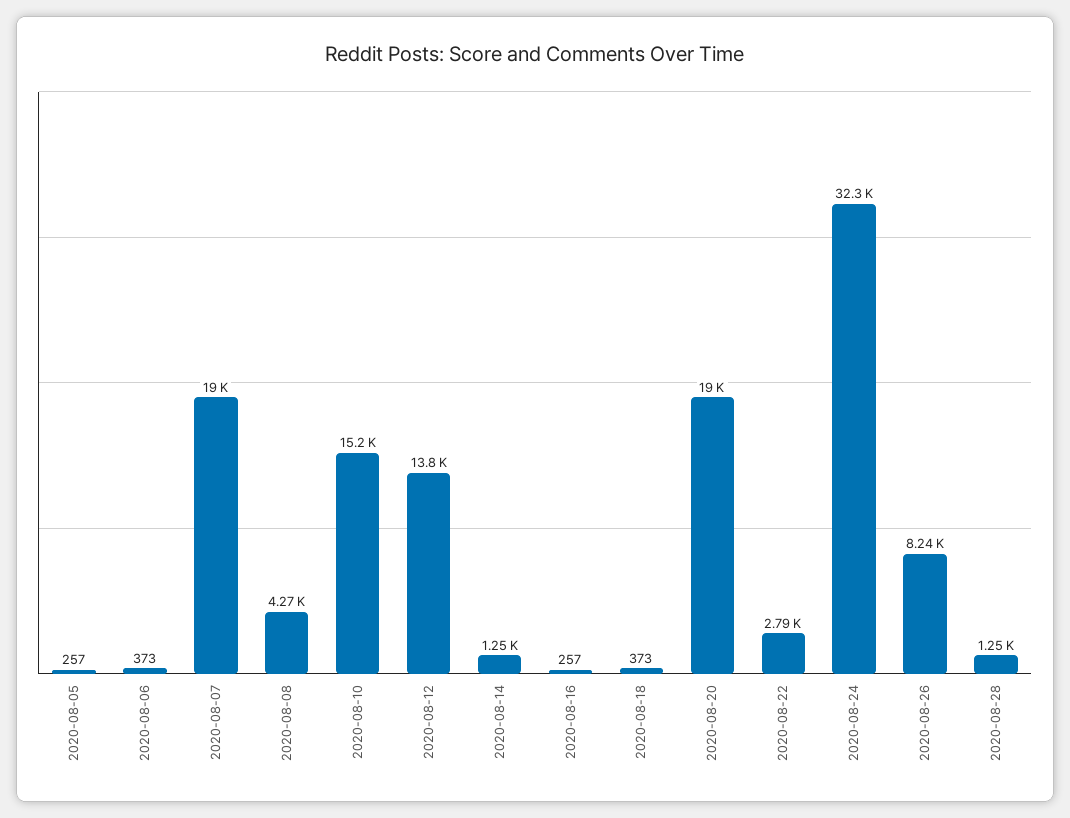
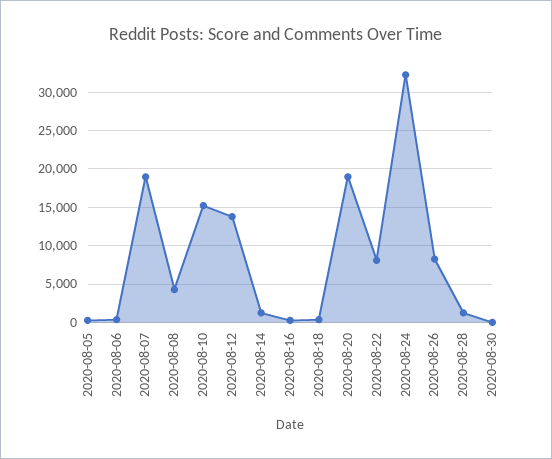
2020-08-22: 2790 -> 8000
2020-08-30: none -> 0

